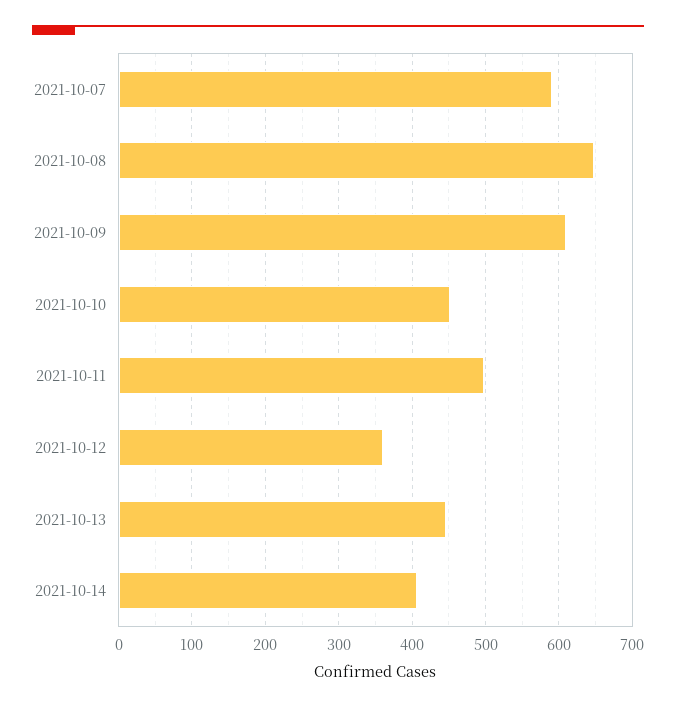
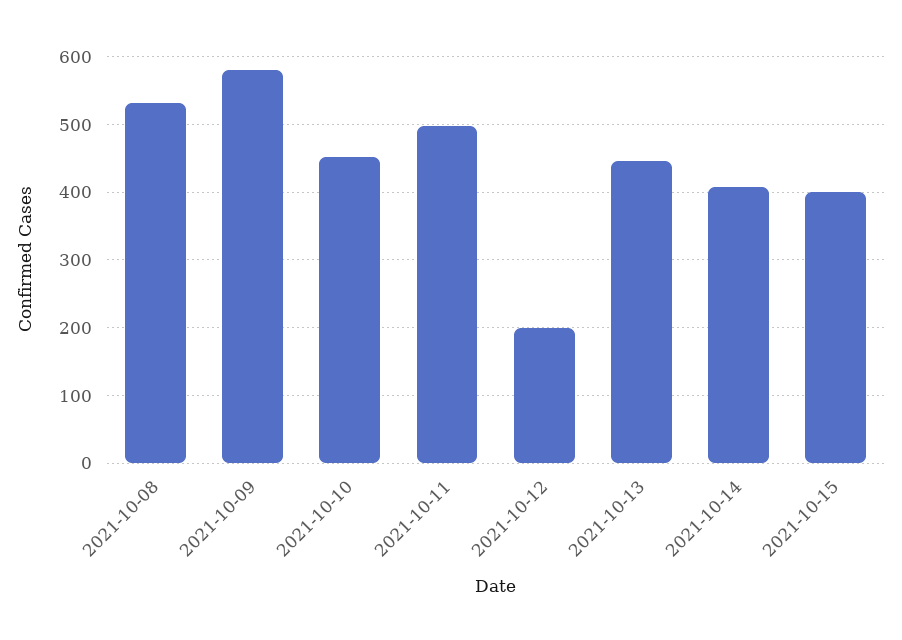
2021-10-07: 590 -> none
2021-10-08: 650 -> 530
2021-10-09: 610 -> 580
2021-10-12: 360 -> 200
2021-10-15: none -> 400

